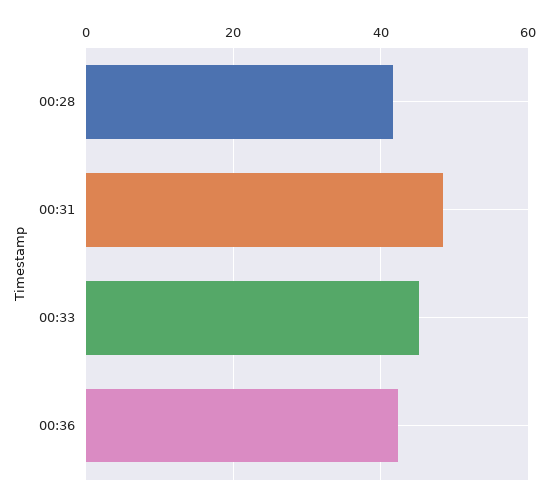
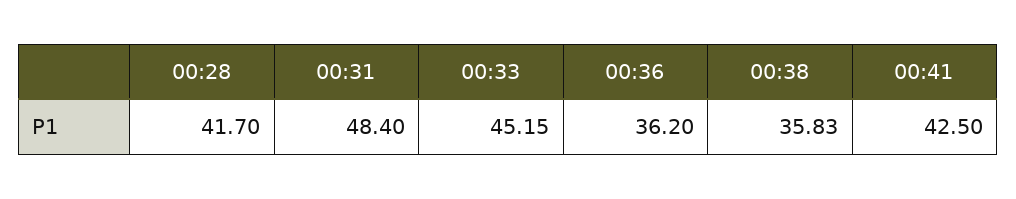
00:36: 42 -> 36.2
00:38: none -> 35.83
00:41: none -> 42.5

